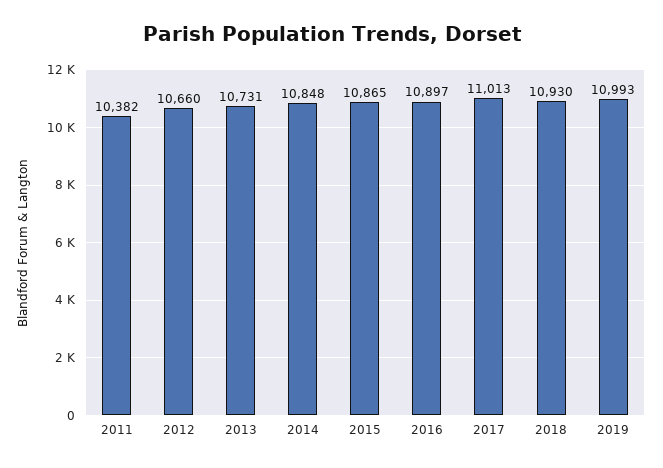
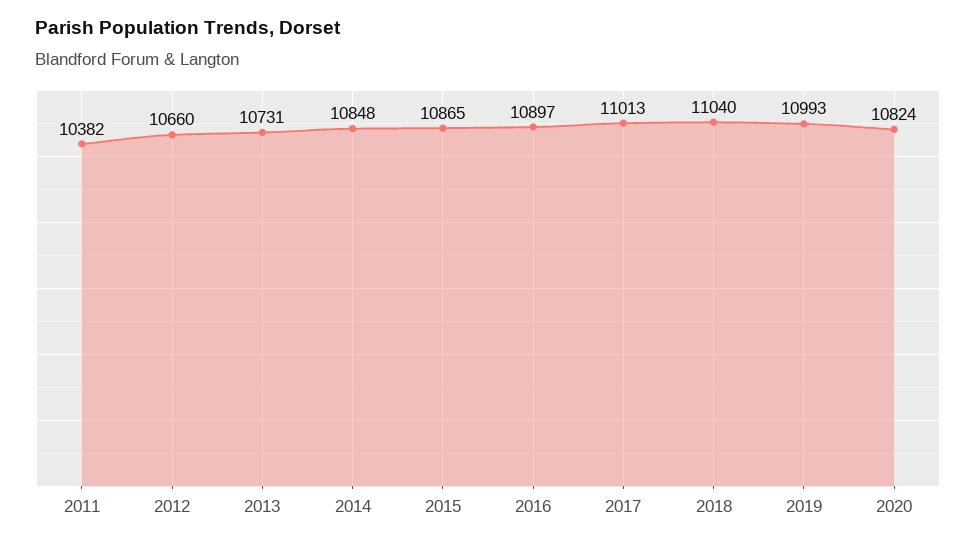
2018: 10930 -> 11040
2020: none -> 10824

